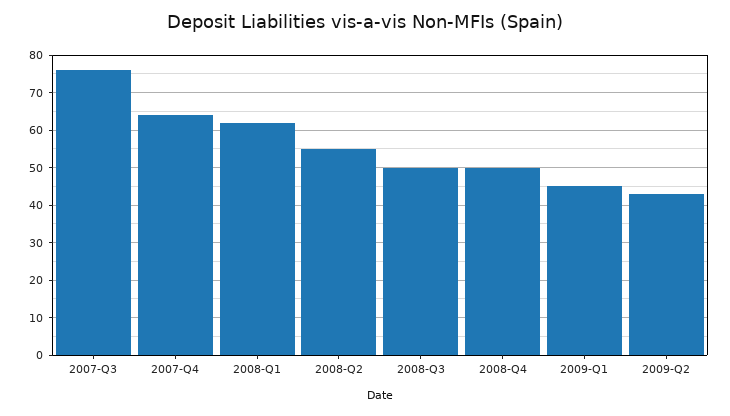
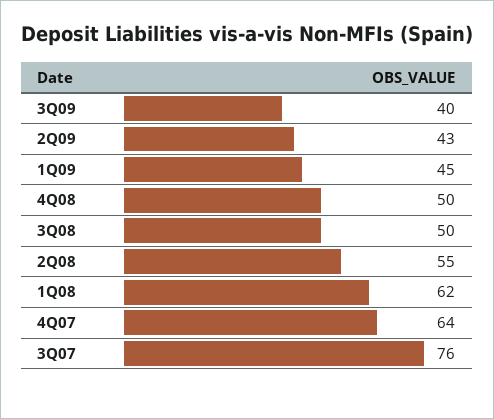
3Q09: none -> 40

